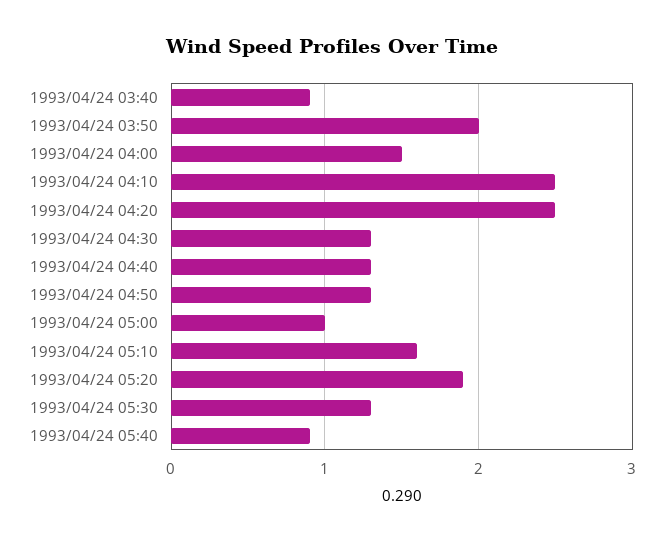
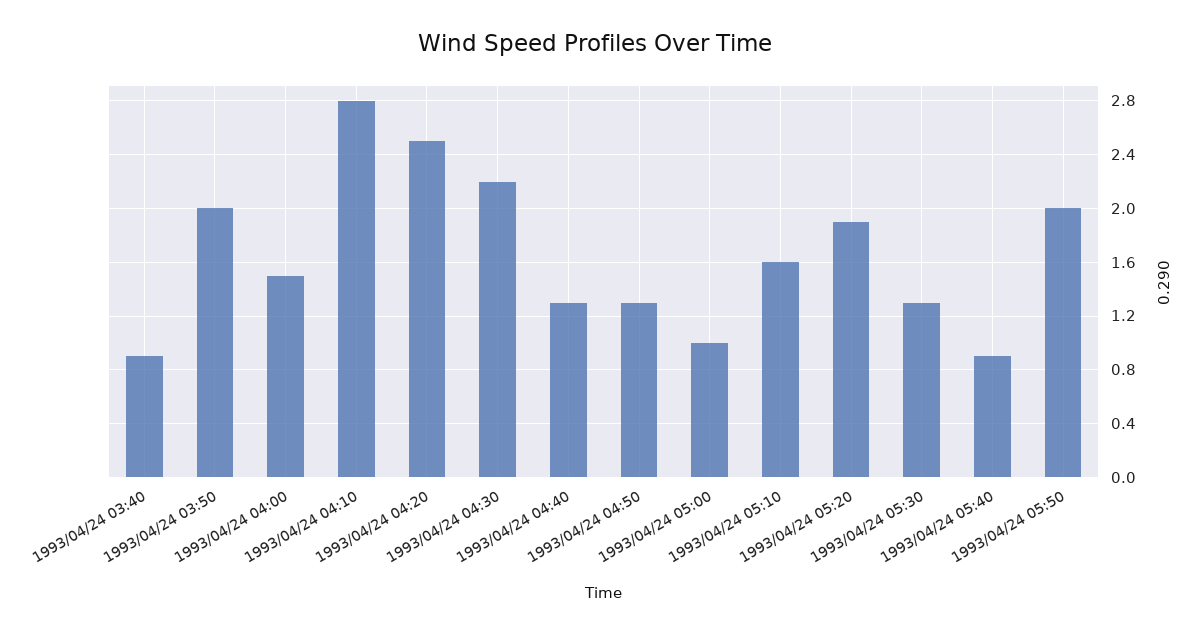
1993/04/24 04:10: 2.5 -> 2.8
1993/04/24 04:30: 1.3 -> 2.2
1993/04/24 05:50: none -> 2

